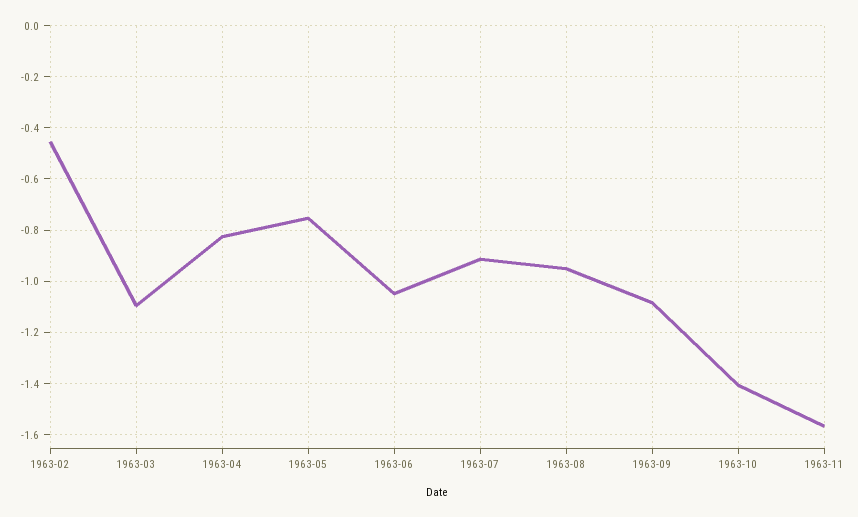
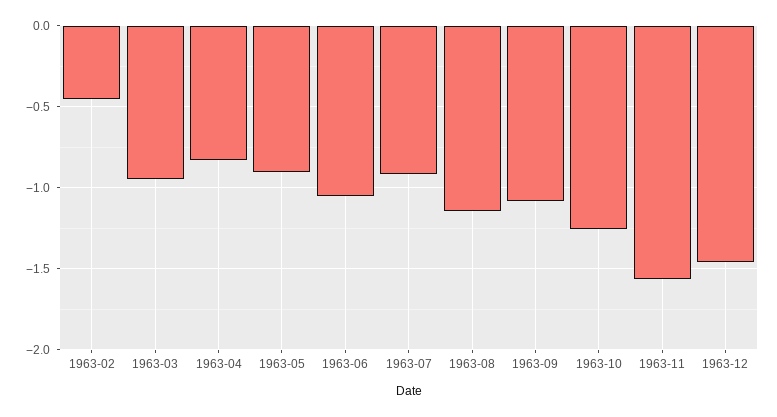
1963-03: -1.1 -> -0.95
1963-05: -0.75 -> -0.9
1963-08: -0.95 -> -1.15
1963-10: -1.4 -> -1.25
1963-12: none -> -1.45

